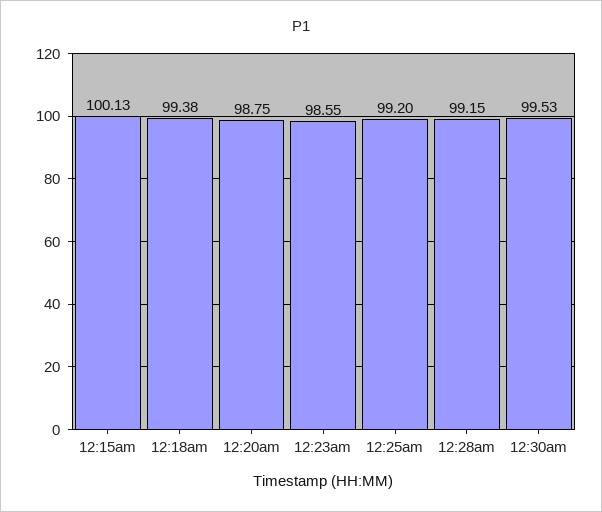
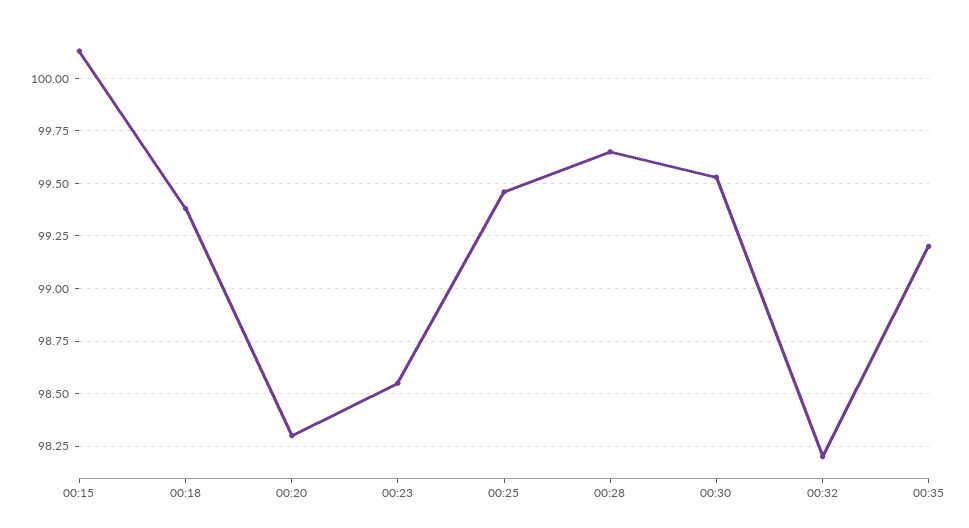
12:20am: 98.75 -> 98.3
12:25am: 99.2 -> 99.45
12:28am: 99.15 -> 99.65
00:32: none -> 98.2
00:35: none -> 99.2

